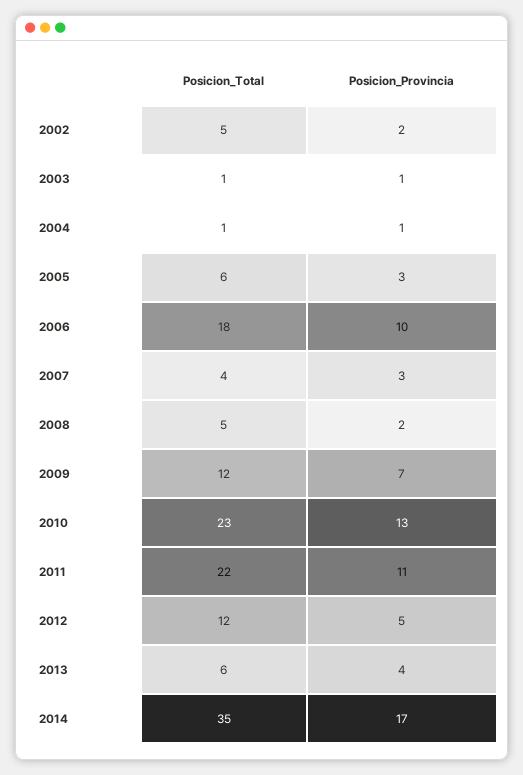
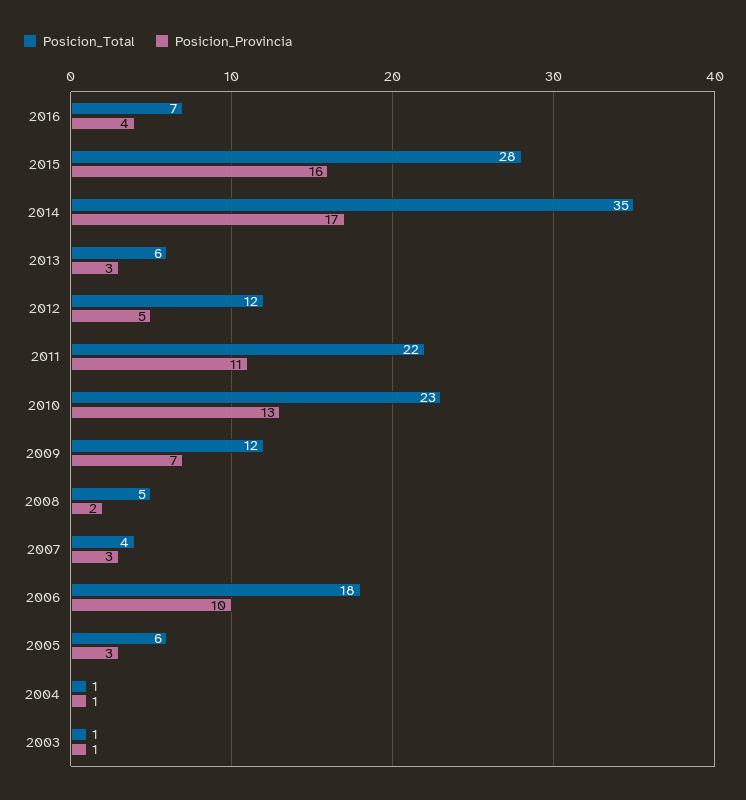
Posicion_Total, 2002: 5 -> none
Posicion_Provincia, 2002: 2 -> none
Posicion_Provincia, 2013: 4 -> 3
Posicion_Total, 2016: none -> 7
Posicion_Provincia, 2016: none -> 4
Posicion_Total, 2015: none -> 28
Posicion_Provincia, 2015: none -> 16

